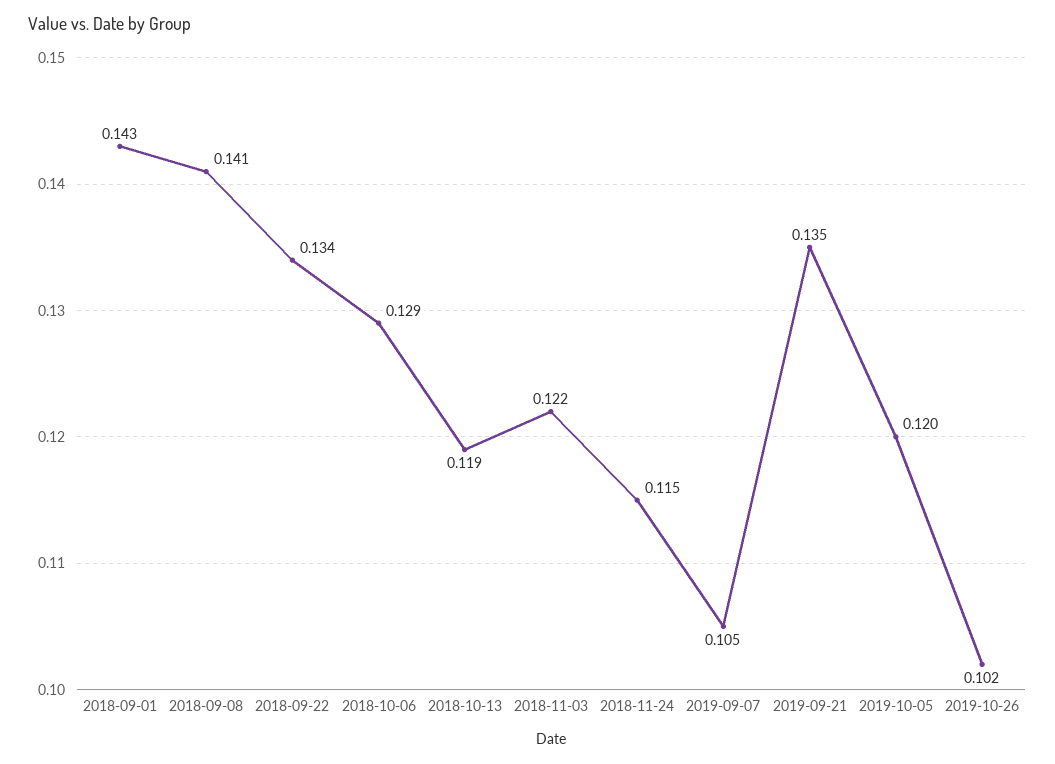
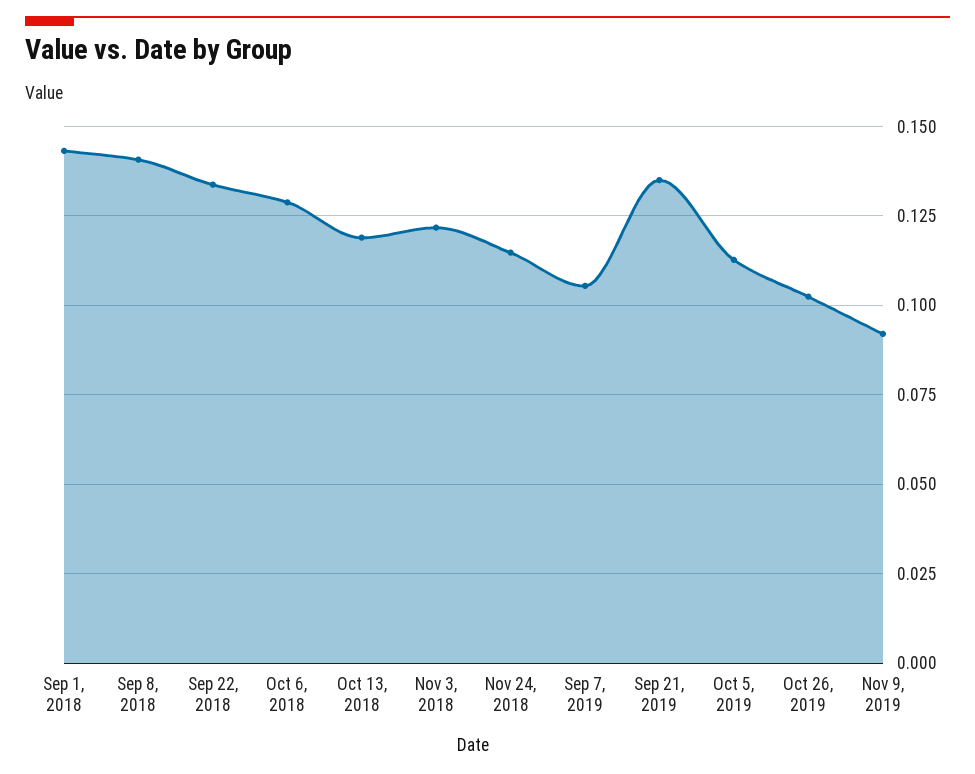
2019-10-05: 0.12 -> 0.1125
Nov 9, 2019: none -> 0.0925

